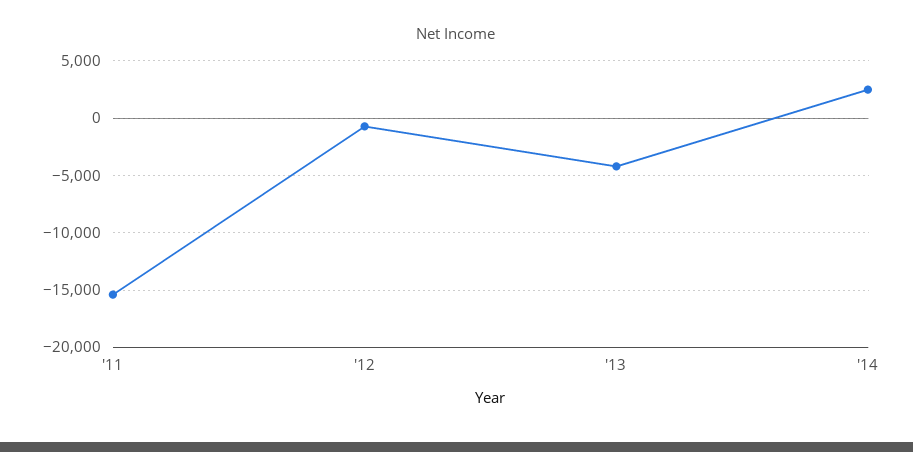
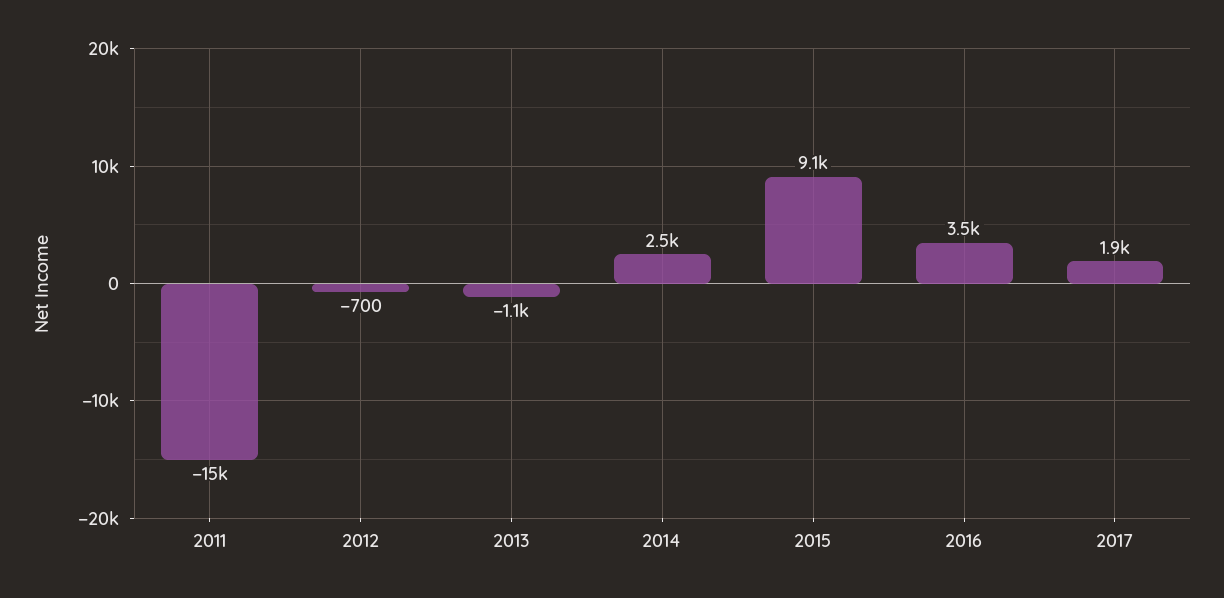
'13: -4000 -> -1100
2015: none -> 9100
2016: none -> 3500
2017: none -> 1900

